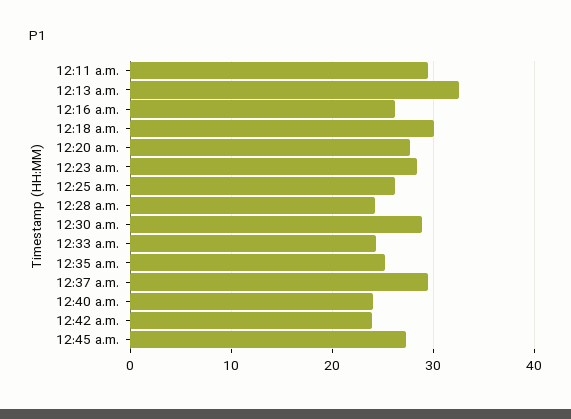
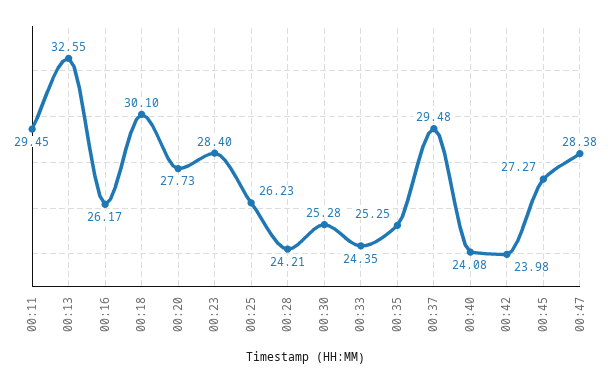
12:30 a.m.: 29 -> 25.28
00:47: none -> 28.38

